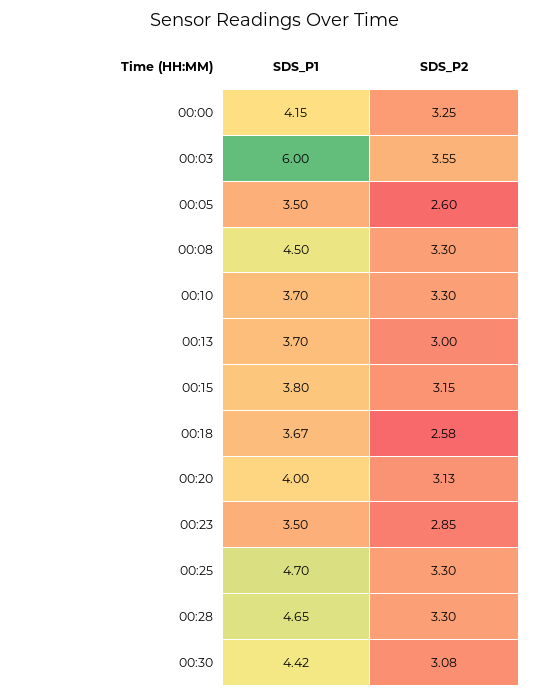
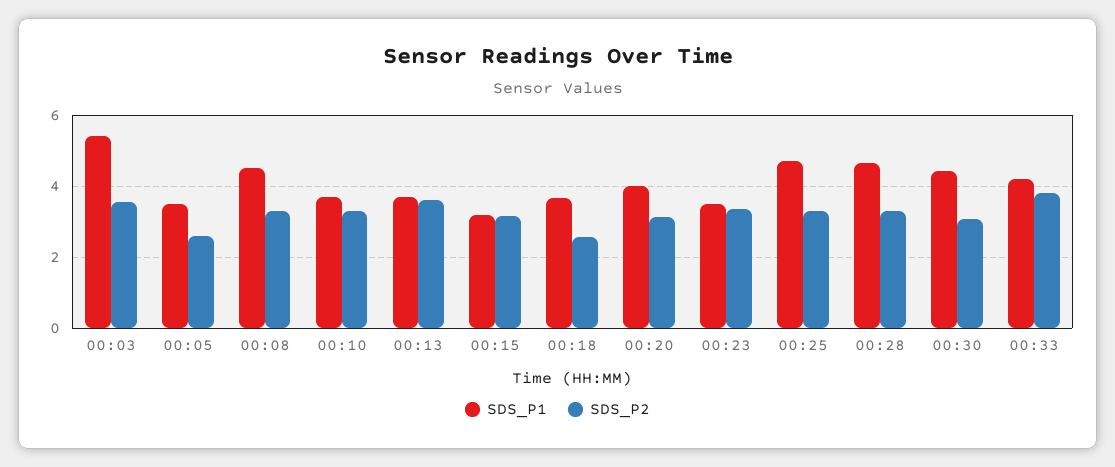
SDS_P1, 00:00: 4.15 -> none
SDS_P2, 00:00: 3.25 -> none
SDS_P1, 00:03: 6 -> 5.4
SDS_P2, 00:13: 3 -> 3.6
SDS_P1, 00:15: 3.8 -> 3.2
SDS_P2, 00:23: 2.85 -> 3.4
SDS_P1, 00:33: none -> 4.2
SDS_P2, 00:33: none -> 3.8

